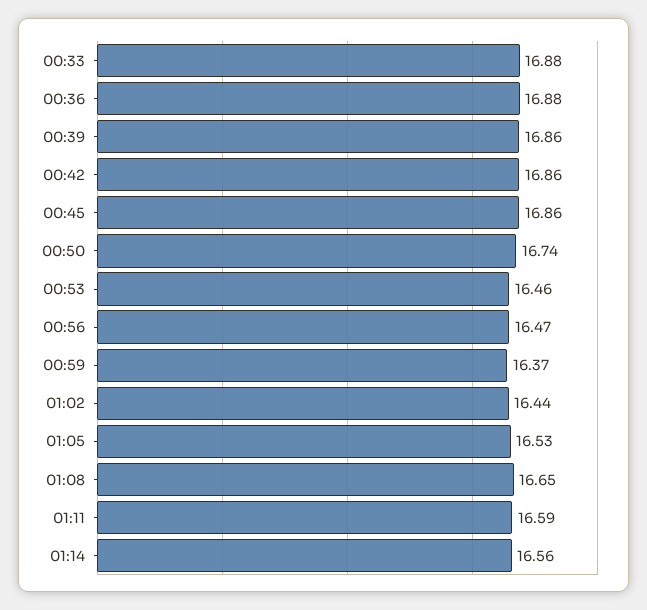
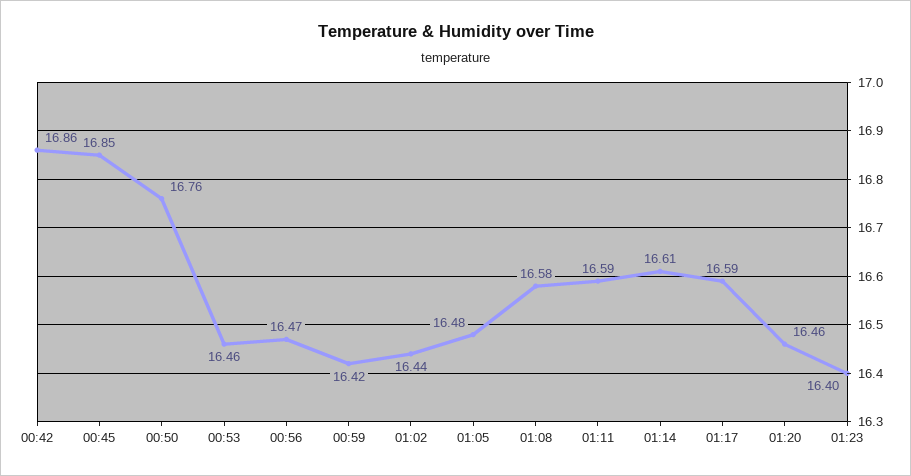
00:33: 16.88 -> none
00:36: 16.88 -> none
00:39: 16.86 -> none
00:45: 16.86 -> 16.85
00:50: 16.74 -> 16.76
00:59: 16.37 -> 16.42
01:05: 16.53 -> 16.48
01:08: 16.65 -> 16.58
01:14: 16.56 -> 16.61
01:17: none -> 16.59
01:20: none -> 16.46
01:23: none -> 16.4

